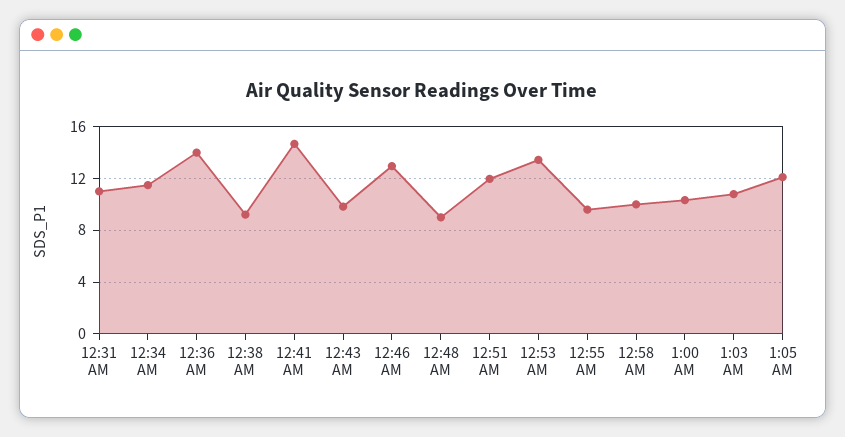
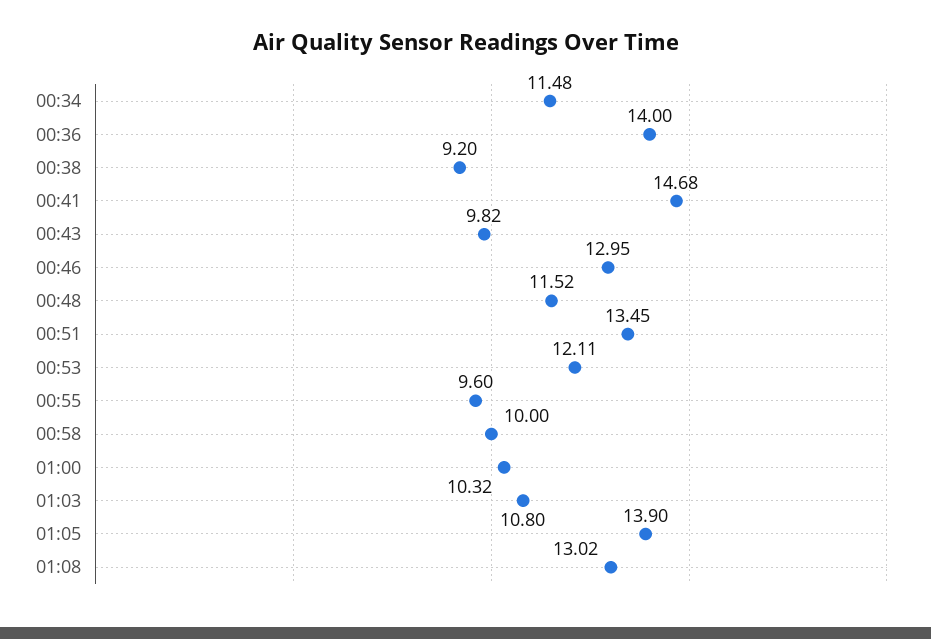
12:31 AM: 11 -> none
12:48 AM: 9 -> 11.52
12:51 AM: 12 -> 13.45
12:53 AM: 13.5 -> 12.11
1:05 AM: 12 -> 13.9
01:08: none -> 13.02

